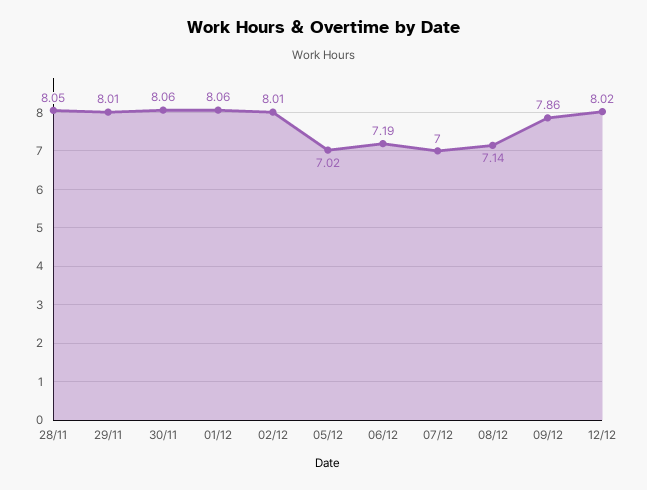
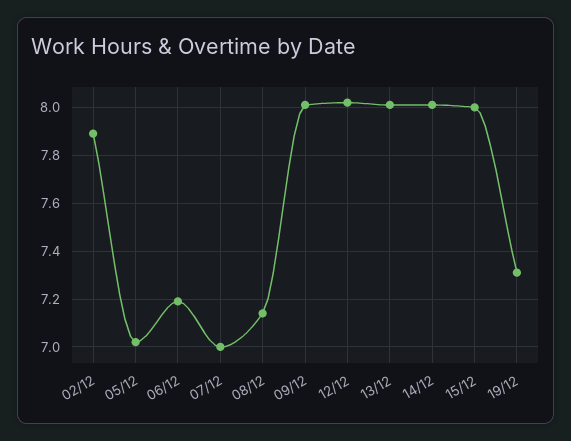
28/11: 8.05 -> none
29/11: 8.01 -> none
30/11: 8.06 -> none
01/12: 8.06 -> none
02/12: 8.01 -> 7.9
09/12: 7.86 -> 8
13/12: none -> 8
14/12: none -> 8
15/12: none -> 8
19/12: none -> 7.3

